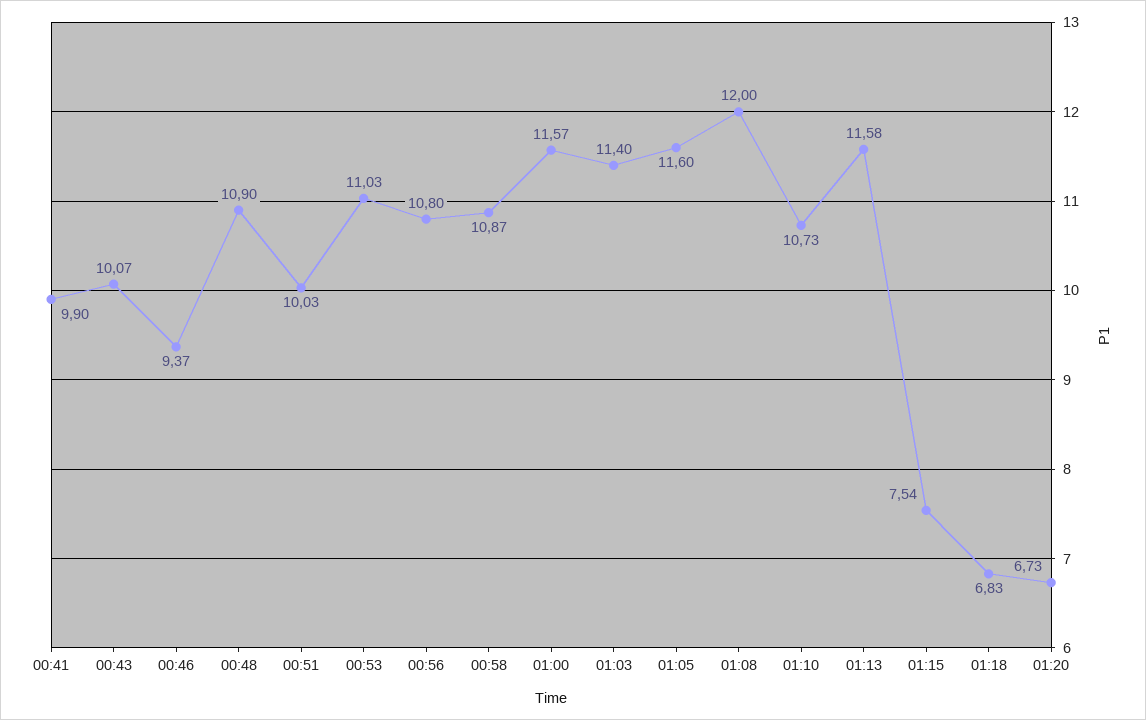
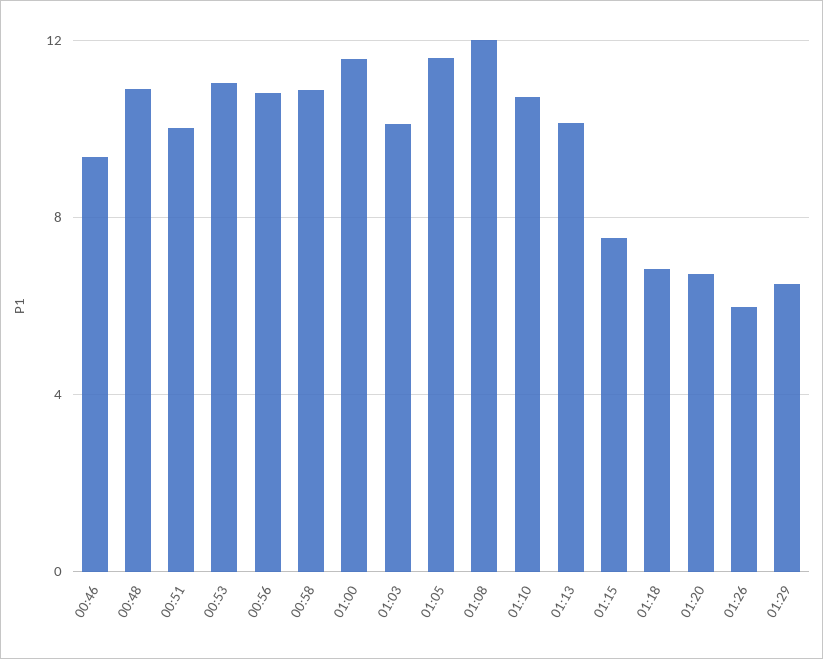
00:41: 9.9 -> none
00:43: 10.07 -> none
01:03: 11.4 -> 10
01:13: 11.58 -> 10
01:26: none -> 6
01:29: none -> 6.5

